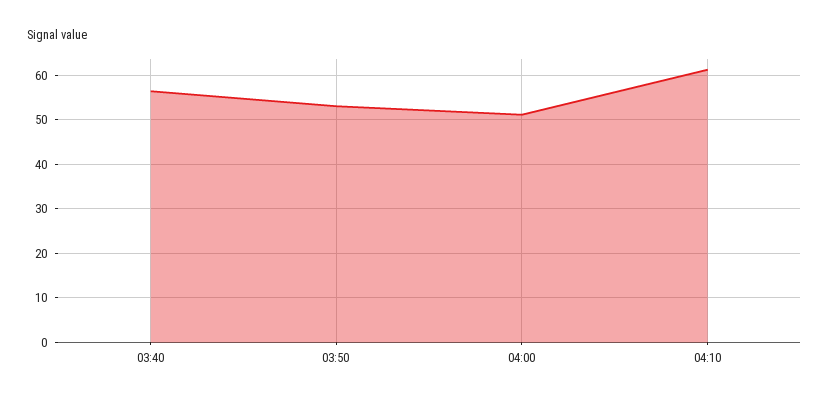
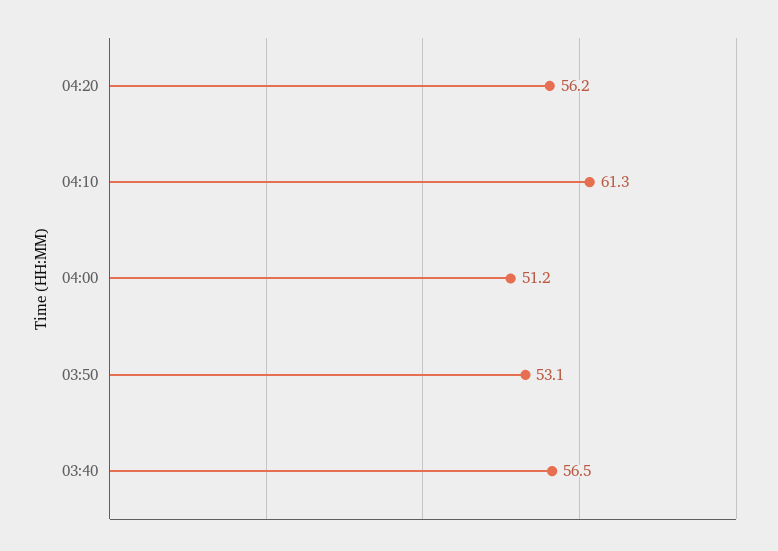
04:20: none -> 56.2

